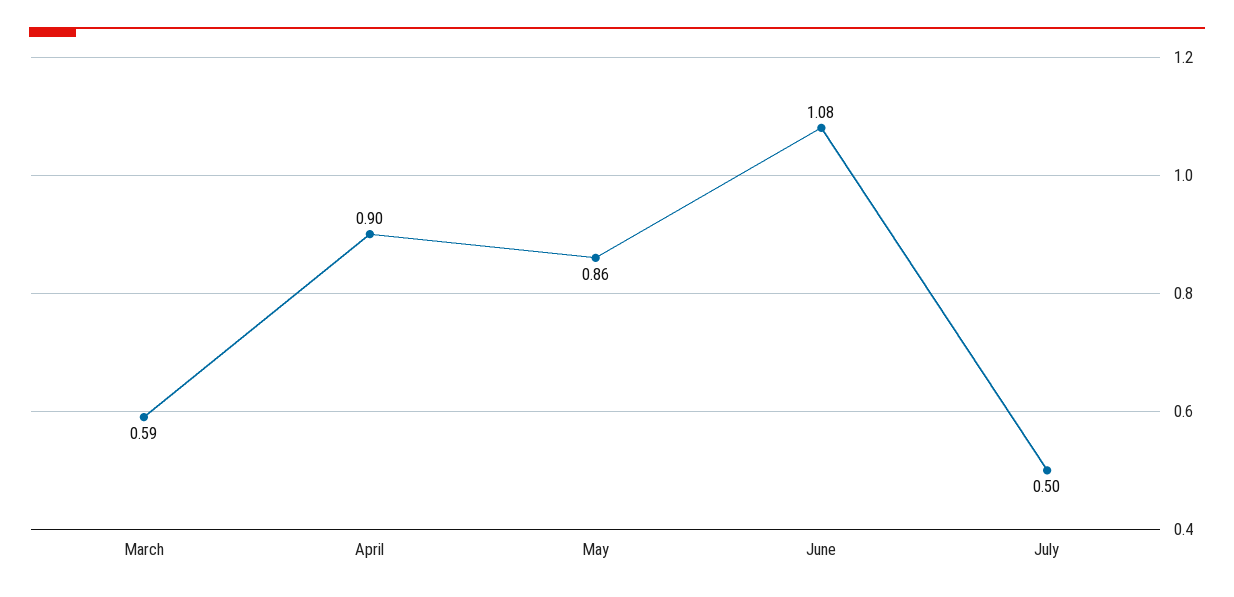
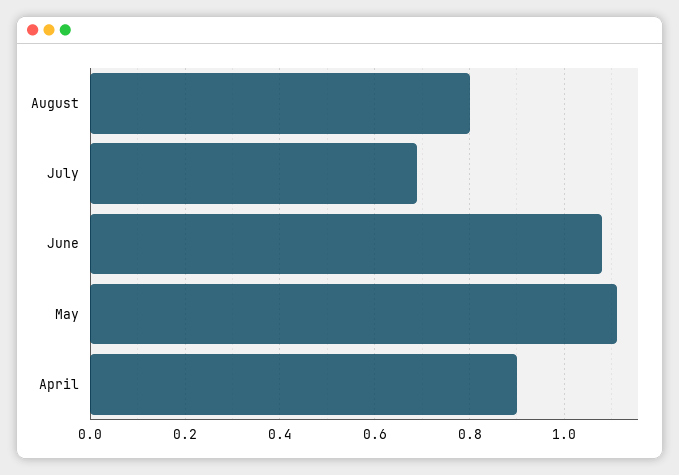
March: 0.59 -> none
May: 0.86 -> 1.1
July: 0.5 -> 0.7
August: none -> 0.8

